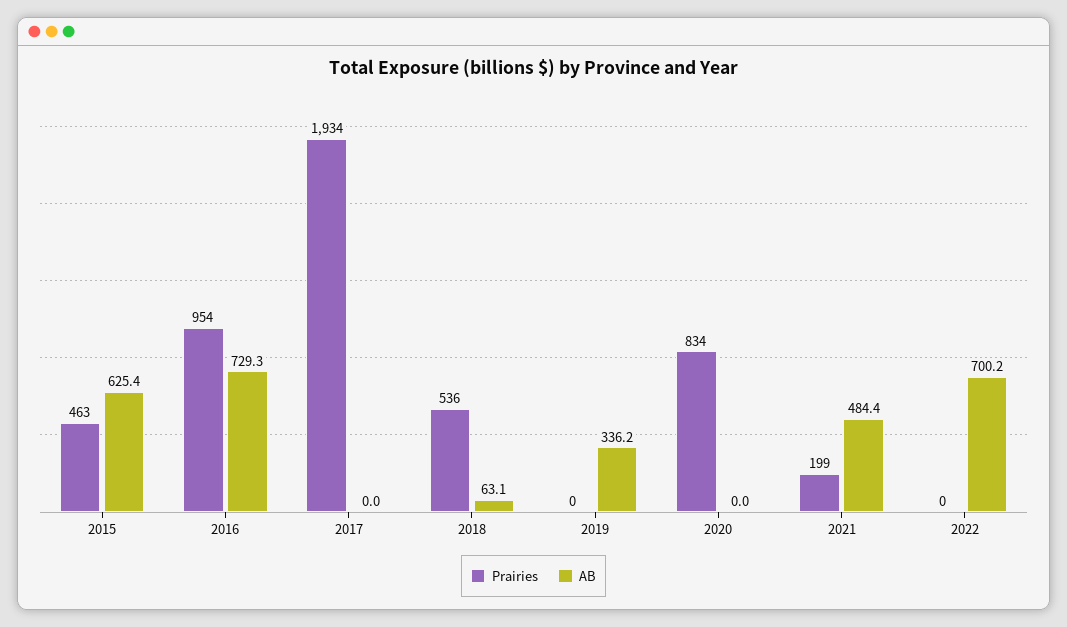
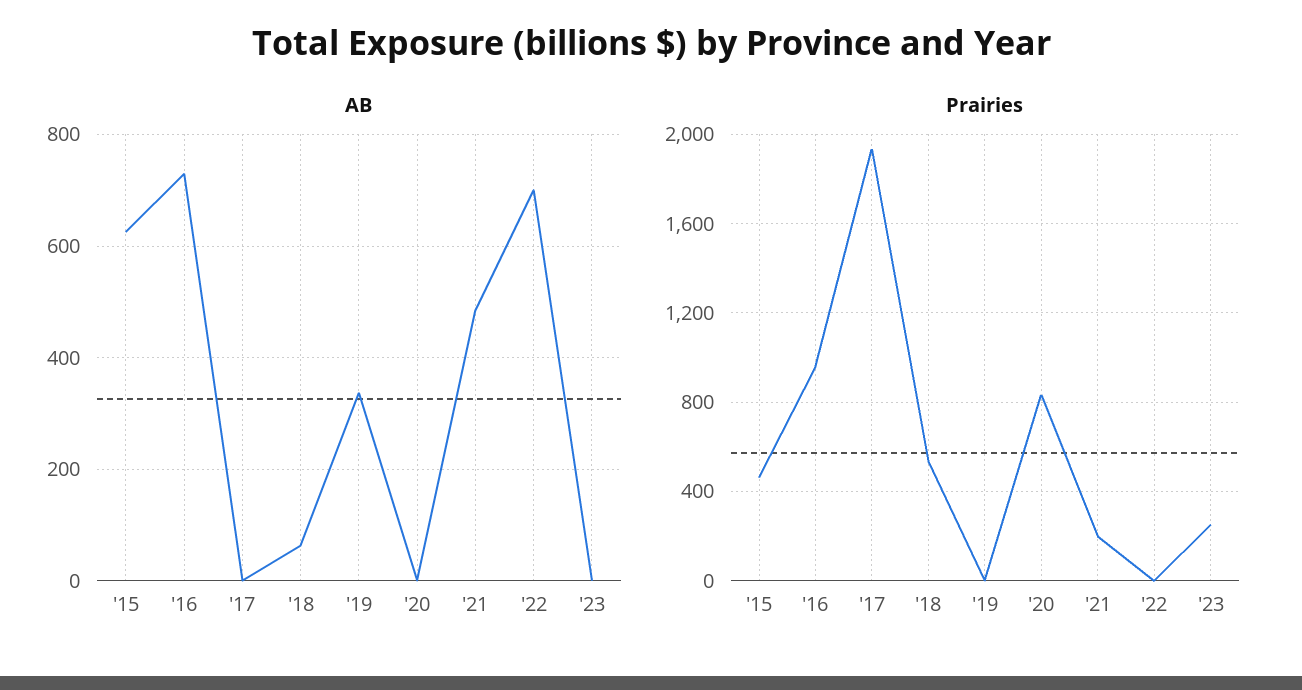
AB, '23: none -> 0
Prairies, '23: none -> 250

